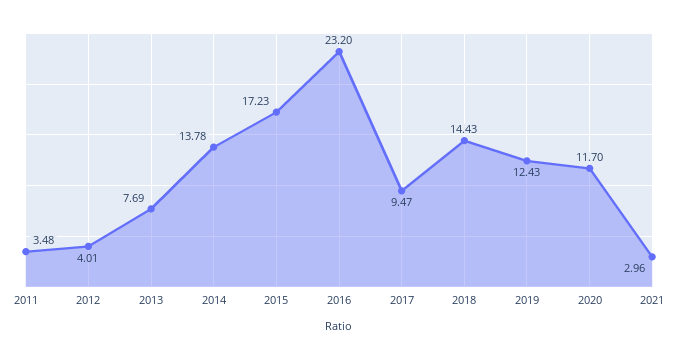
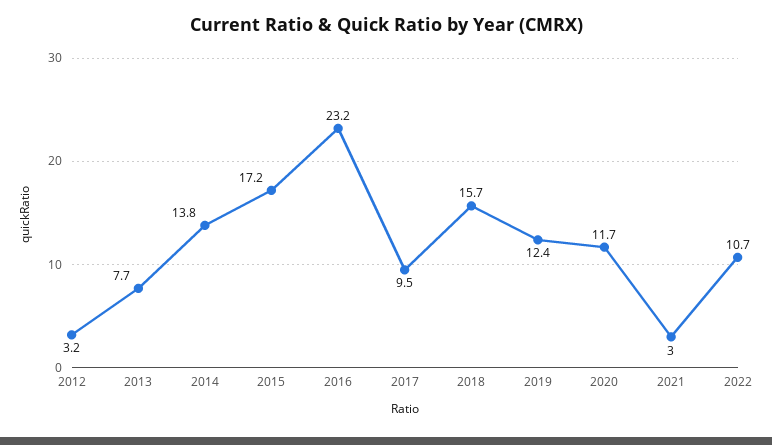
2011: 3.48 -> none
2012: 4.01 -> 3.2
2018: 14.43 -> 15.7
2022: none -> 10.7

